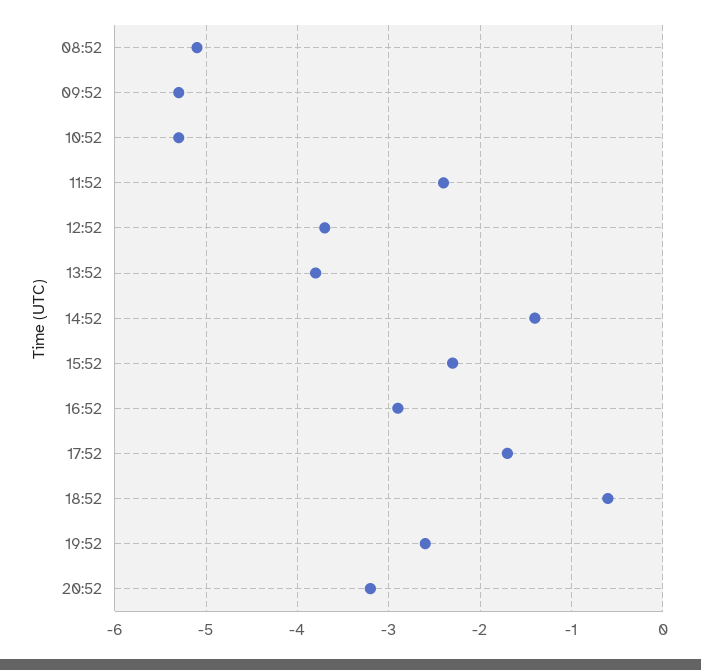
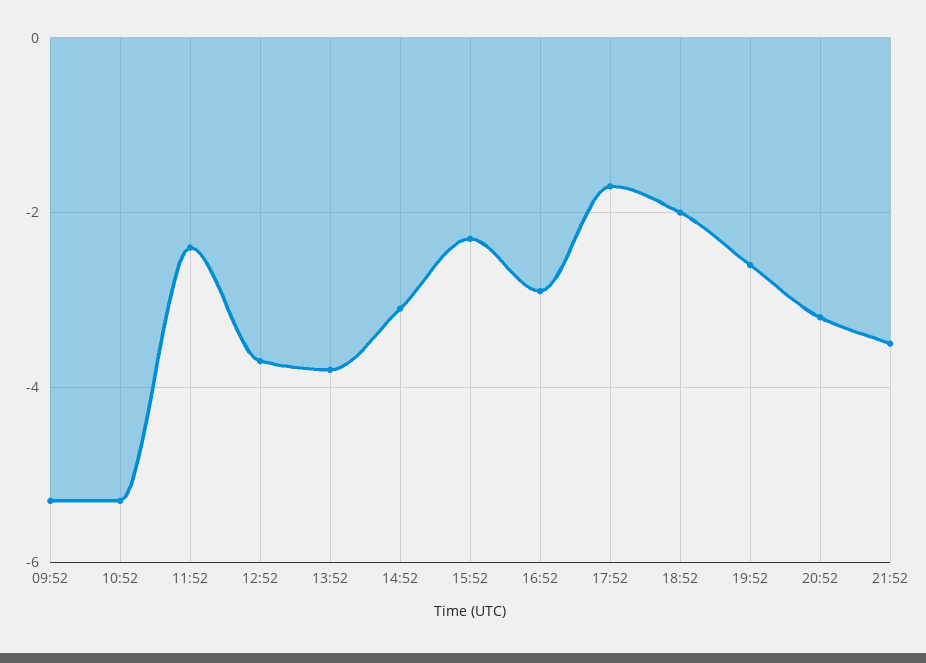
08:52: -5.1 -> none
14:52: -1.4 -> -3
18:52: -0.6 -> -2
21:52: none -> -3.5

